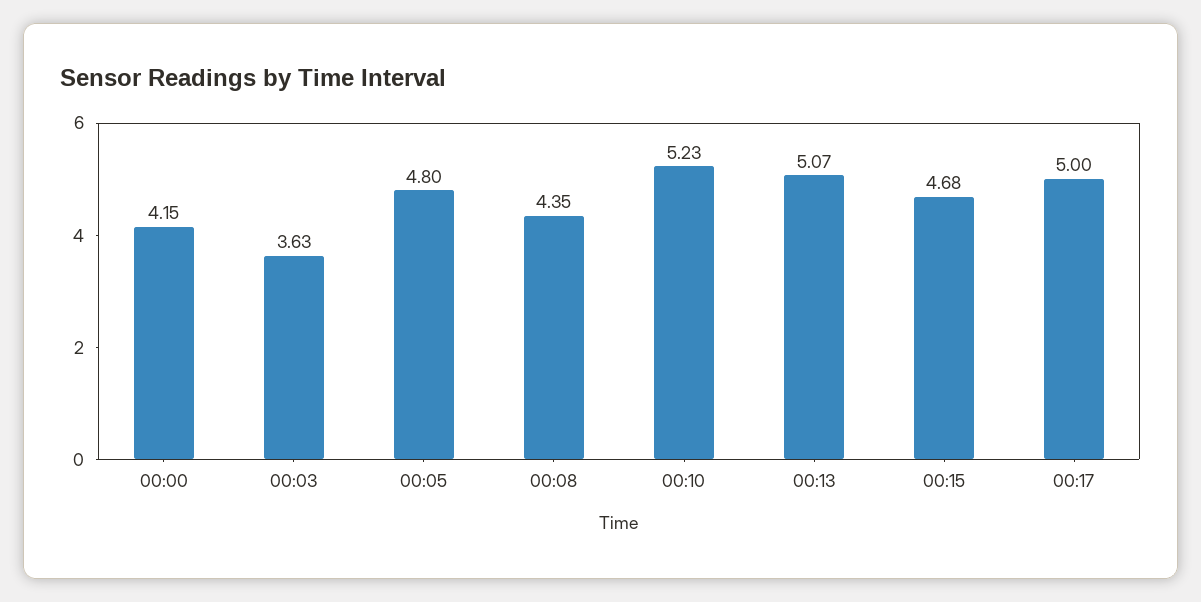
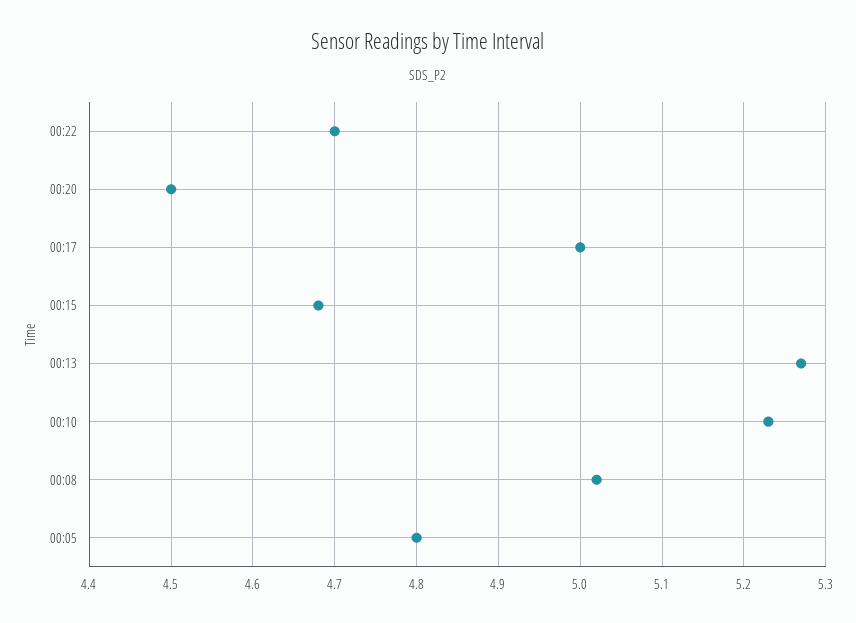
00:00: 4.15 -> none
00:03: 3.63 -> none
00:08: 4.35 -> 5.02
00:13: 5.07 -> 5.27
00:22: none -> 4.7
00:20: none -> 4.5

